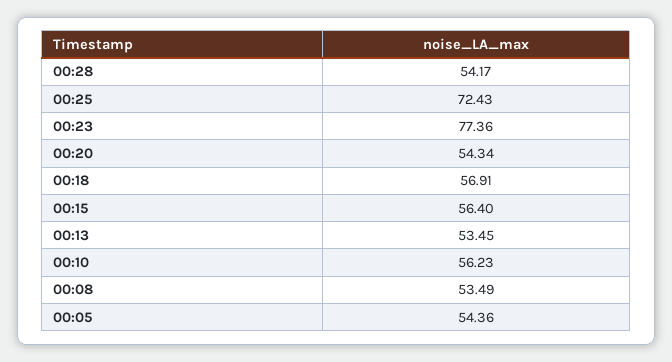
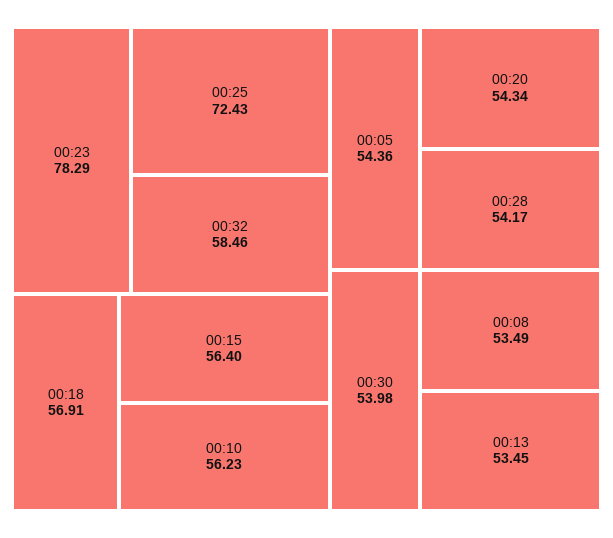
00:23: 77.36 -> 78.29
00:32: none -> 58.46
00:30: none -> 53.98

